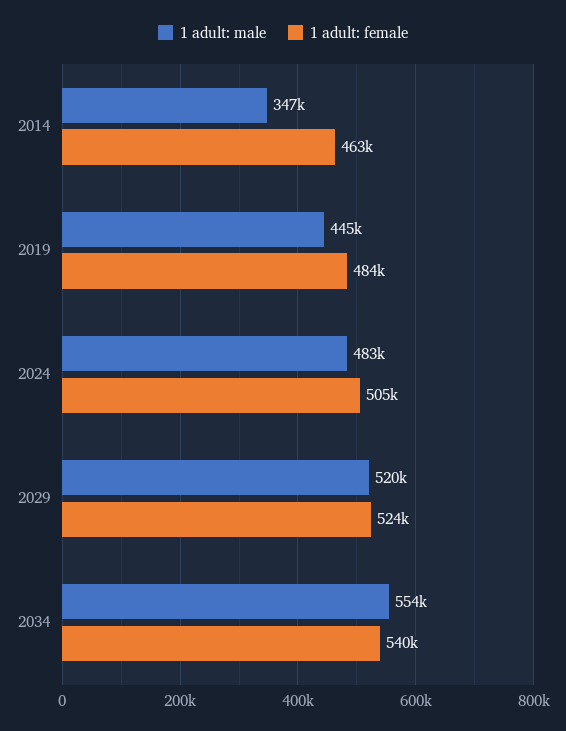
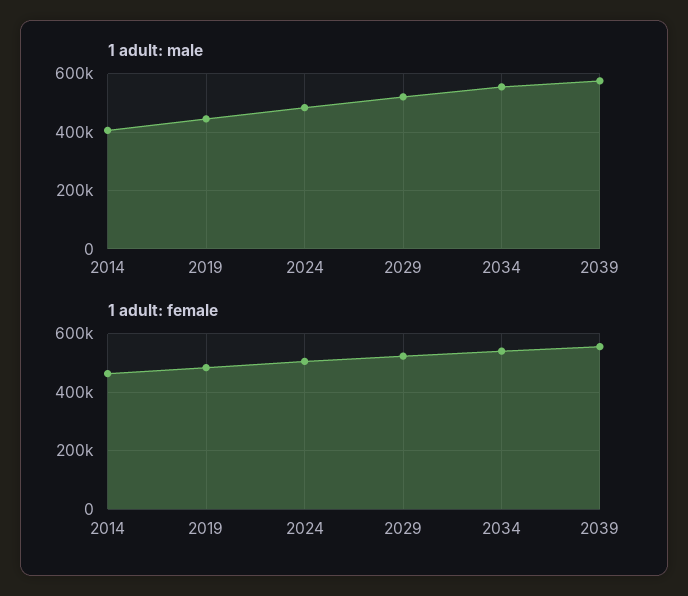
1 adult: male, 2014: 347000 -> 400000
1 adult: male, 2039: none -> 575000
1 adult: female, 2039: none -> 550000

